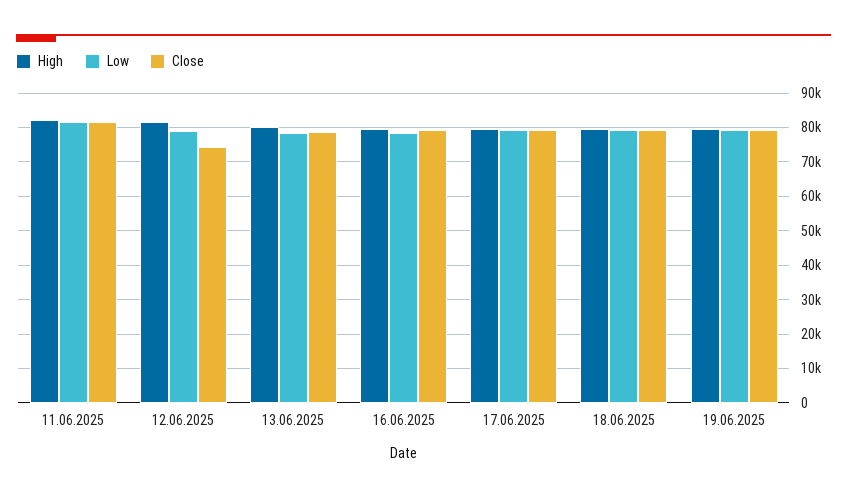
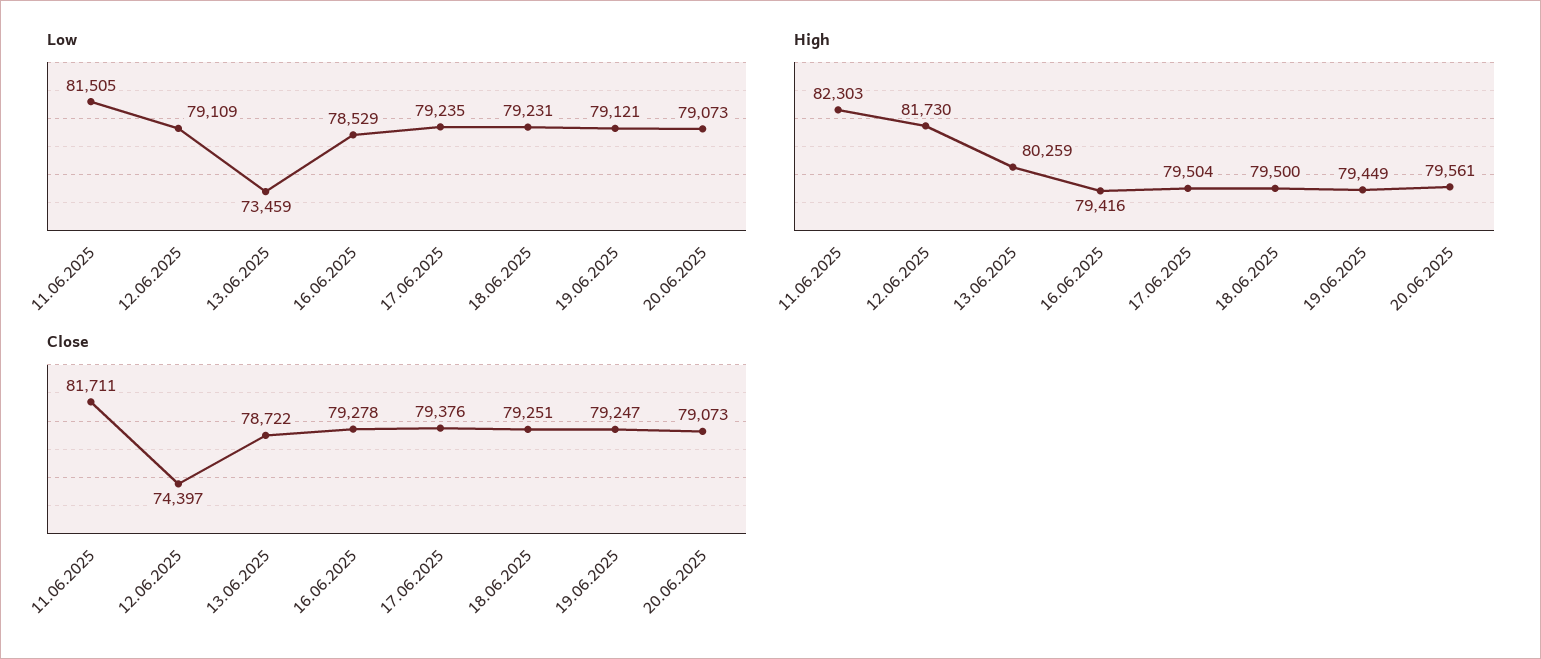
Low, 13.06.2025: 78000 -> 73459
Low, 20.06.2025: none -> 79073
High, 20.06.2025: none -> 79561
Close, 20.06.2025: none -> 79073

